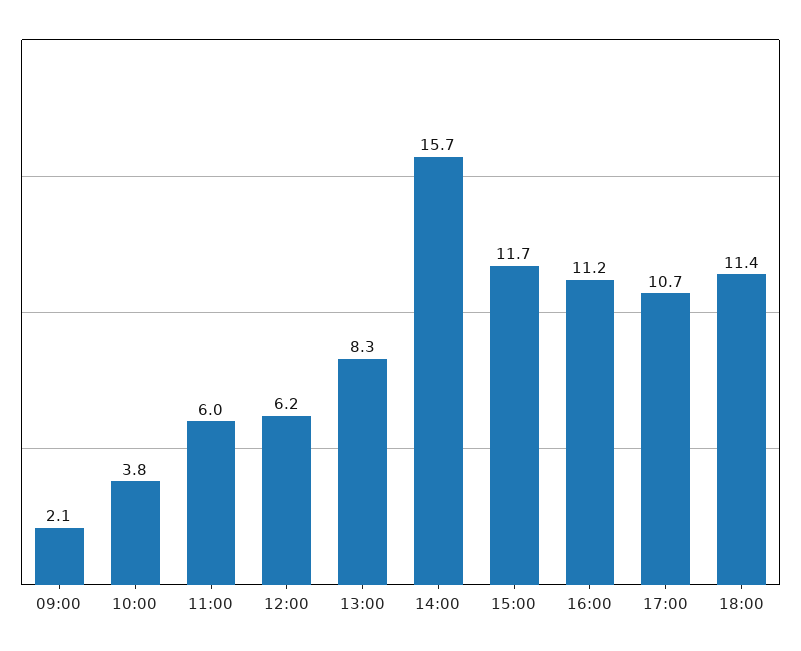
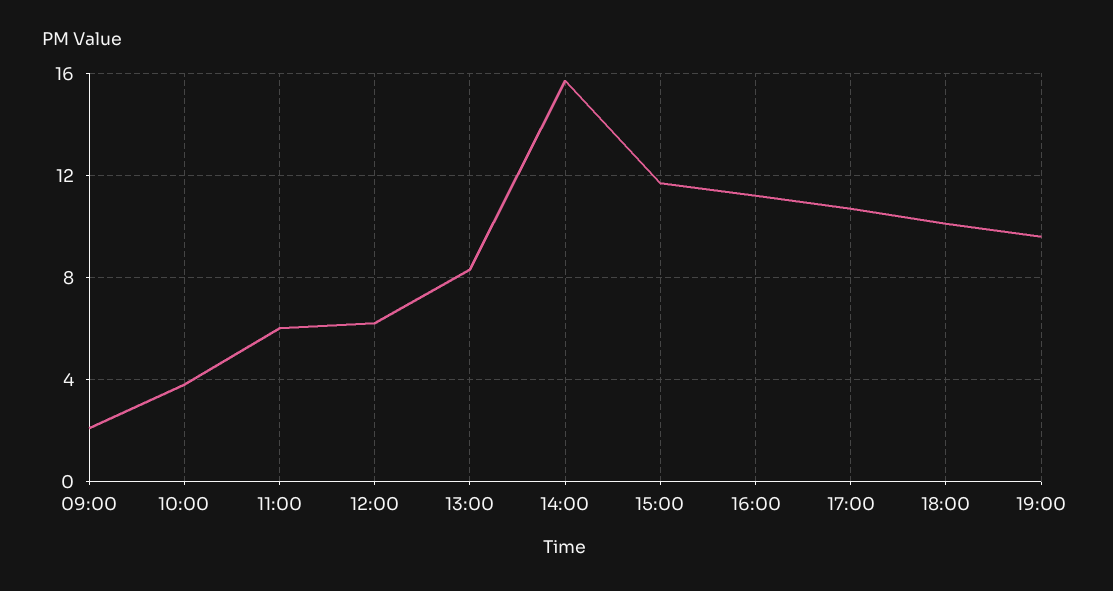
18:00: 11.4 -> 10
19:00: none -> 9.5

